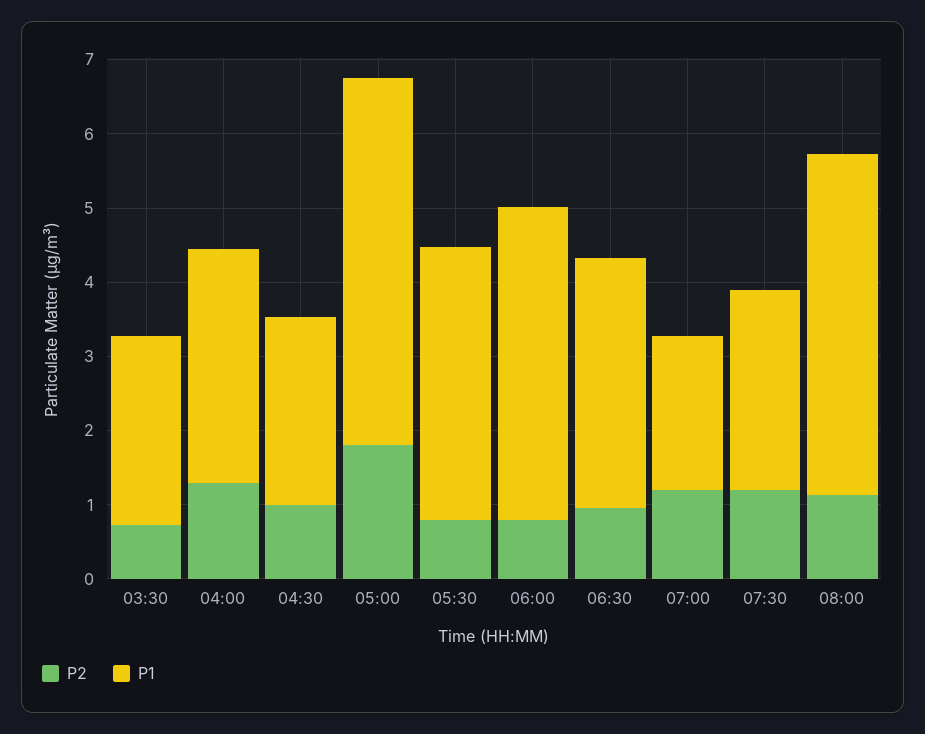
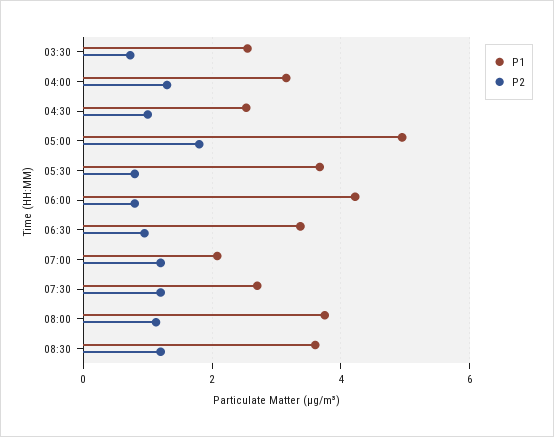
P1, 08:00: 4.6 -> 3.8
P1, 08:30: none -> 3.6
P2, 08:30: none -> 1.2

